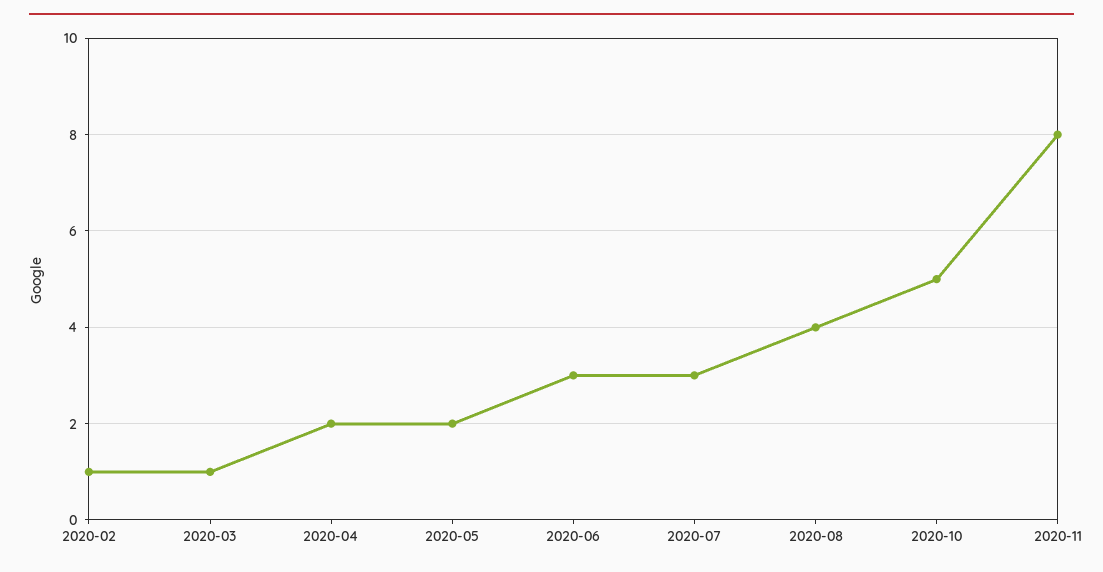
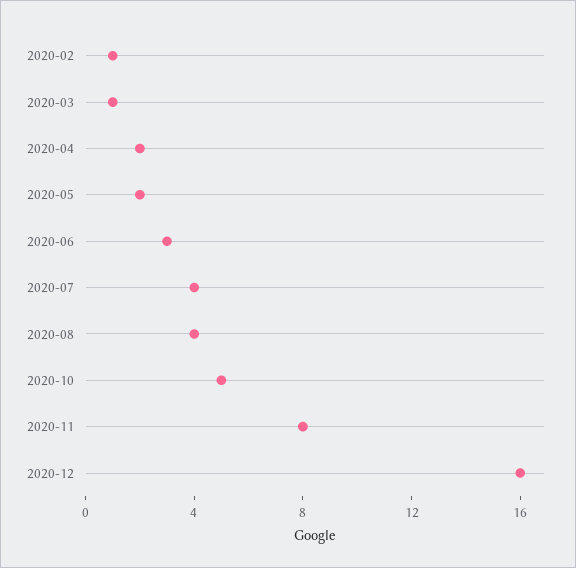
2020-07: 3 -> 4
2020-12: none -> 16

